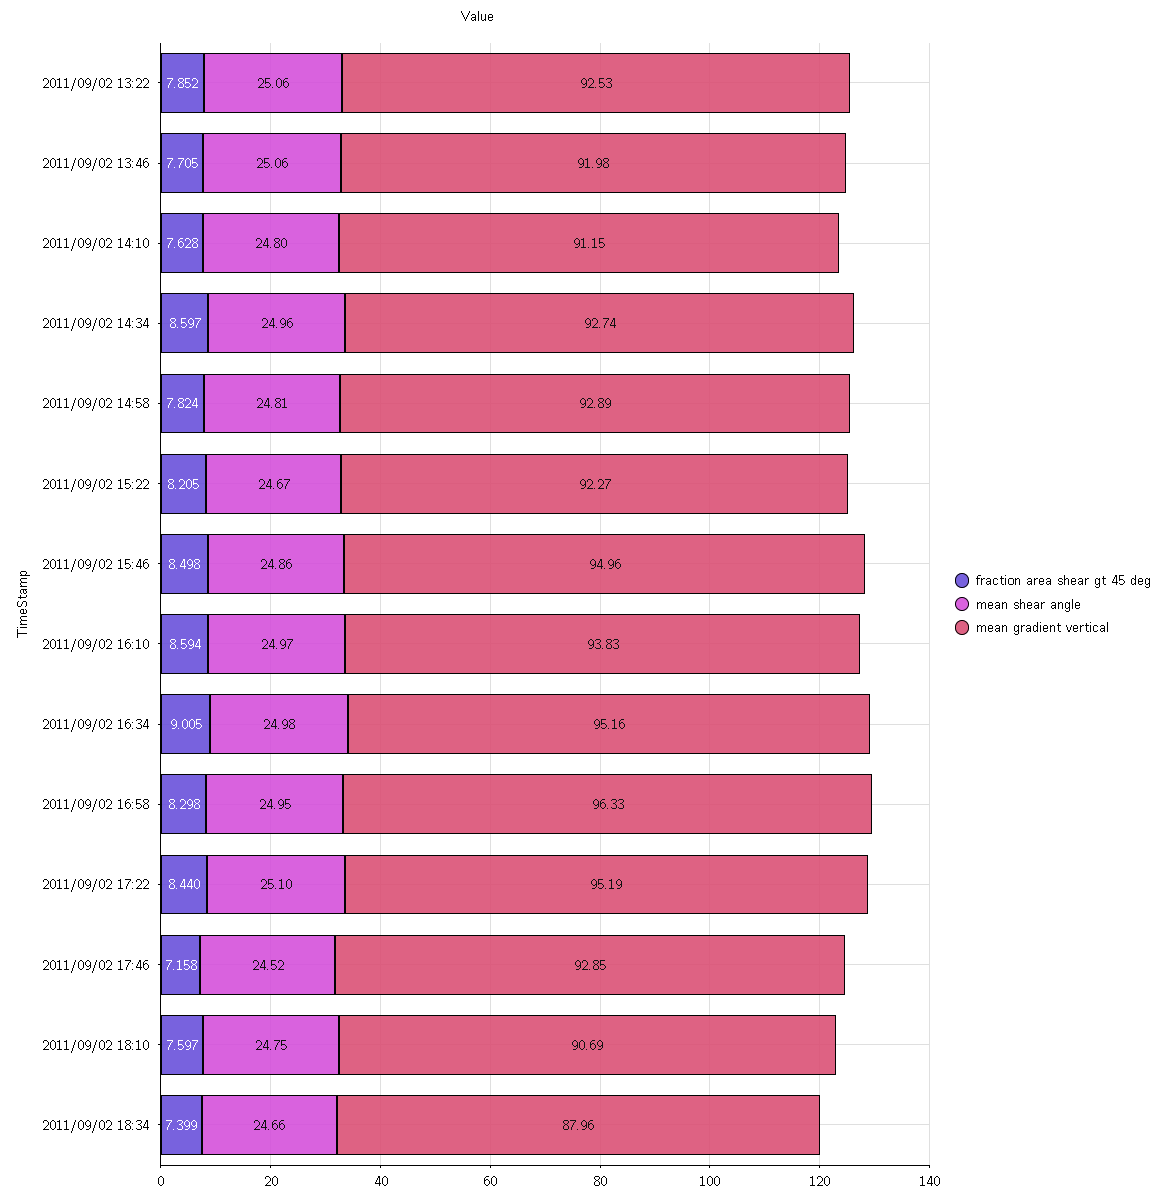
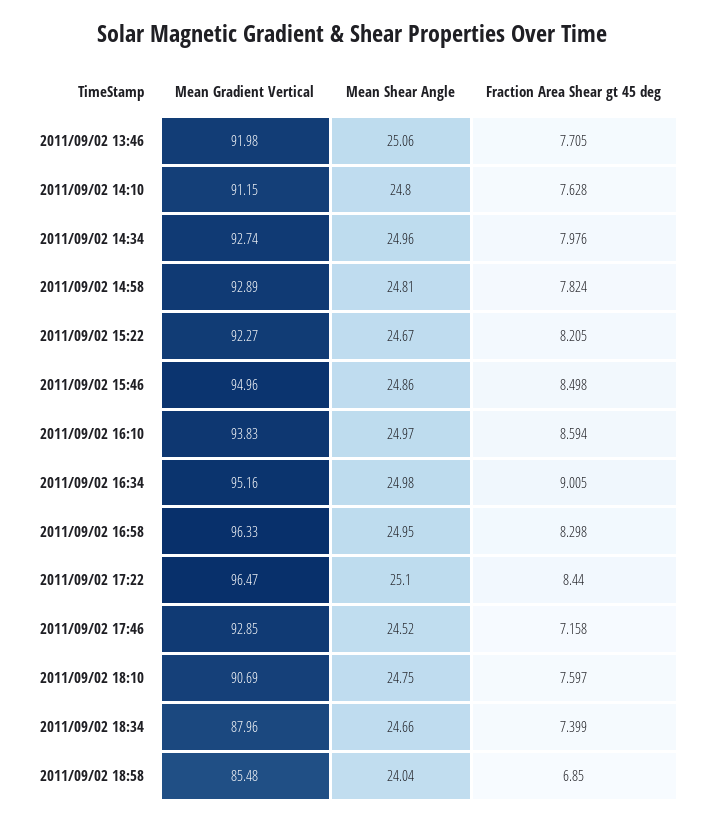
fraction area shear gt 45 deg, 2011/09/02 13:22: 7.852 -> none
mean shear angle, 2011/09/02 13:22: 25.06 -> none
mean gradient vertical, 2011/09/02 13:22: 92.53 -> none
fraction area shear gt 45 deg, 2011/09/02 14:34: 8.597 -> 7.976
mean gradient vertical, 2011/09/02 17:22: 95.19 -> 96.47
mean gradient vertical, 2011/09/02 18:58: none -> 85.48
mean shear angle, 2011/09/02 18:58: none -> 24.04
fraction area shear gt 45 deg, 2011/09/02 18:58: none -> 6.85

